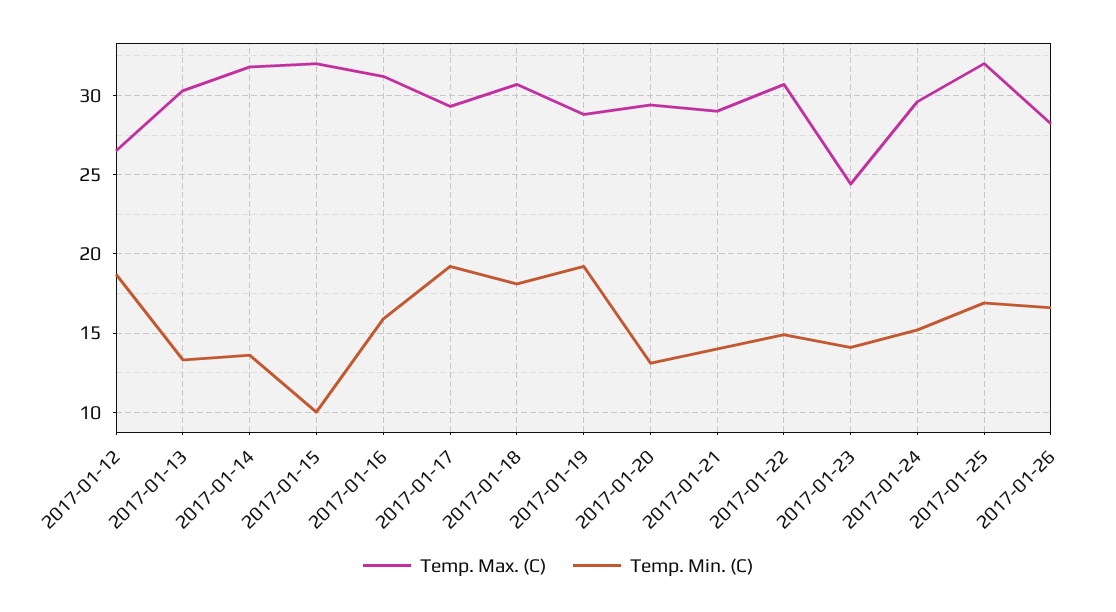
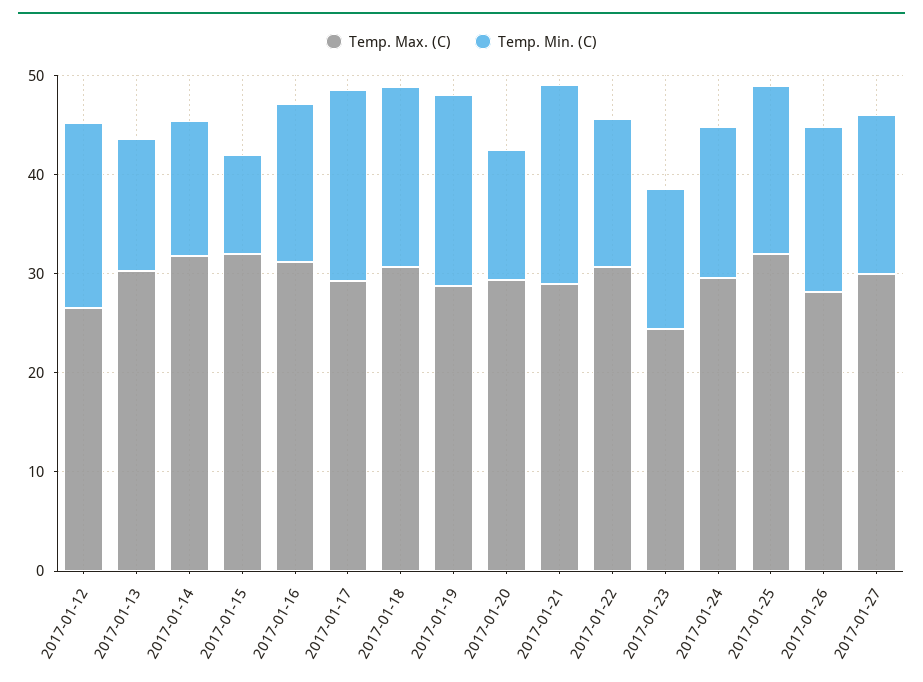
Temp. Min. (C), 2017-01-21: 14 -> 20
Temp. Max. (C), 2017-01-27: none -> 30
Temp. Min. (C), 2017-01-27: none -> 16

